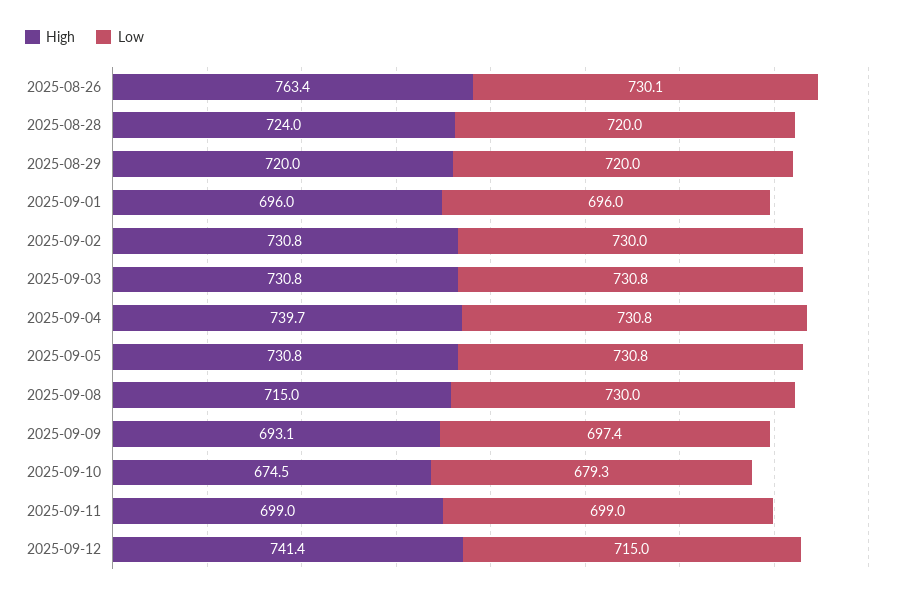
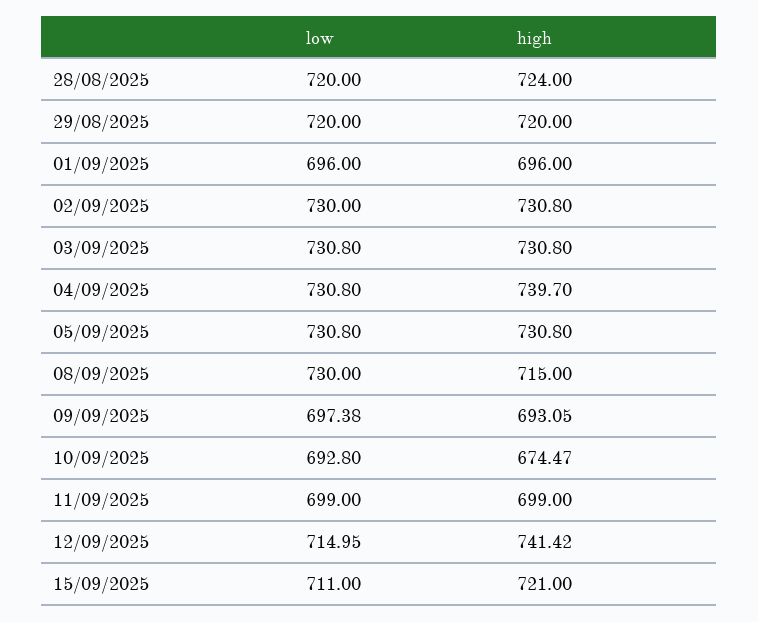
High, 2025-08-26: 763.4 -> none
Low, 2025-08-26: 730.1 -> none
Low, 2025-09-10: 679.3 -> 692.8
Low, 15/09/2025: none -> 711
High, 15/09/2025: none -> 721

